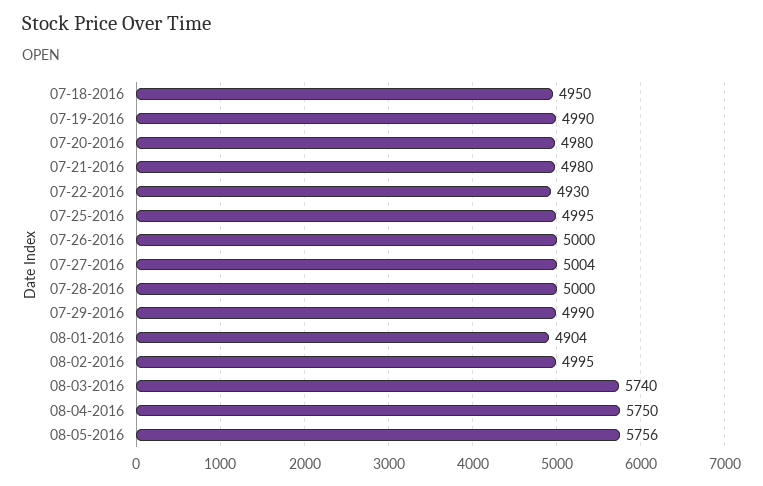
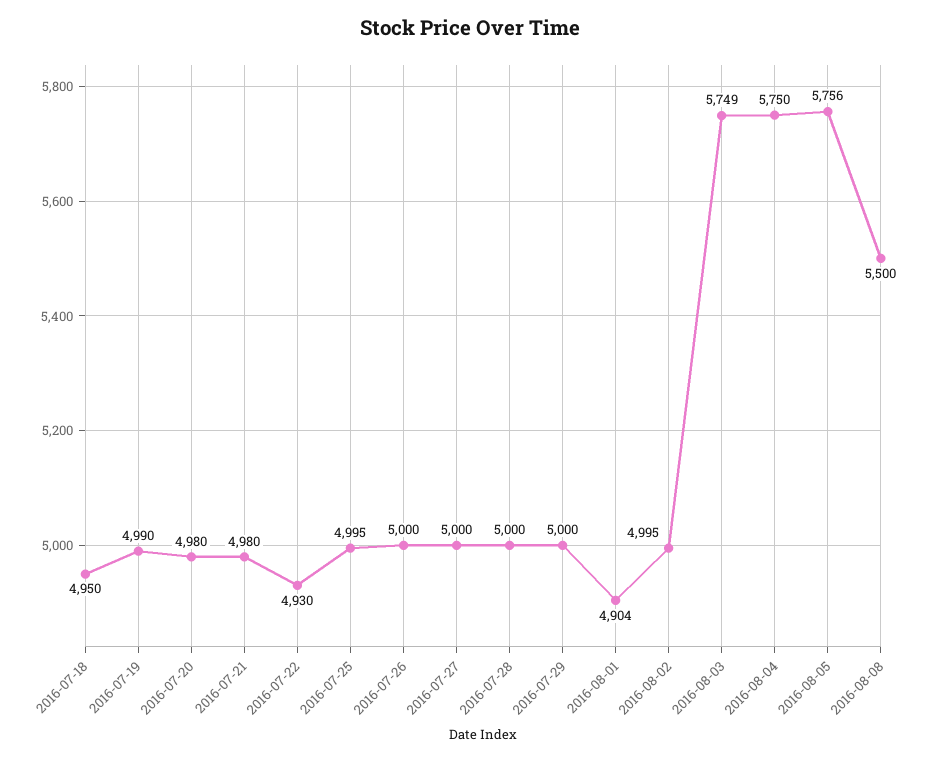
07-27-2016: 5004 -> 5000
07-29-2016: 4990 -> 5000
08-03-2016: 5740 -> 5749
2016-08-08: none -> 5500

